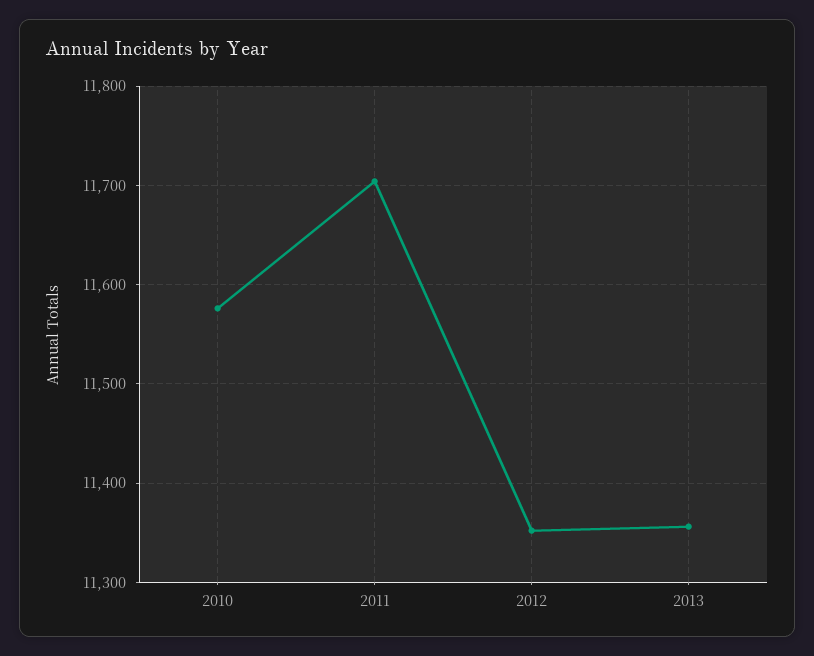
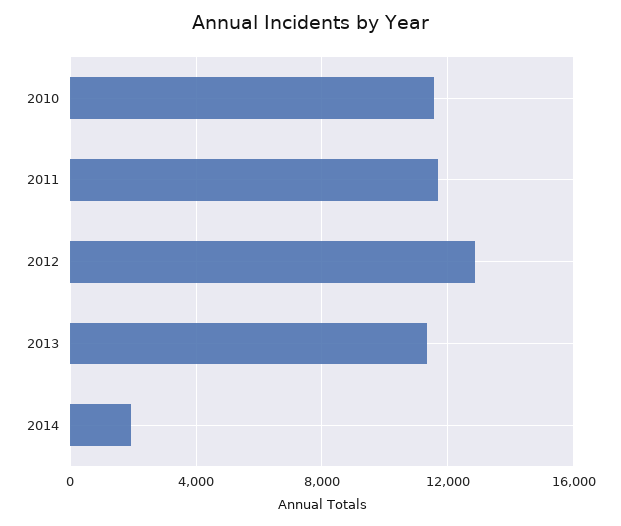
2012: 11350 -> 13000
2014: none -> 2000

